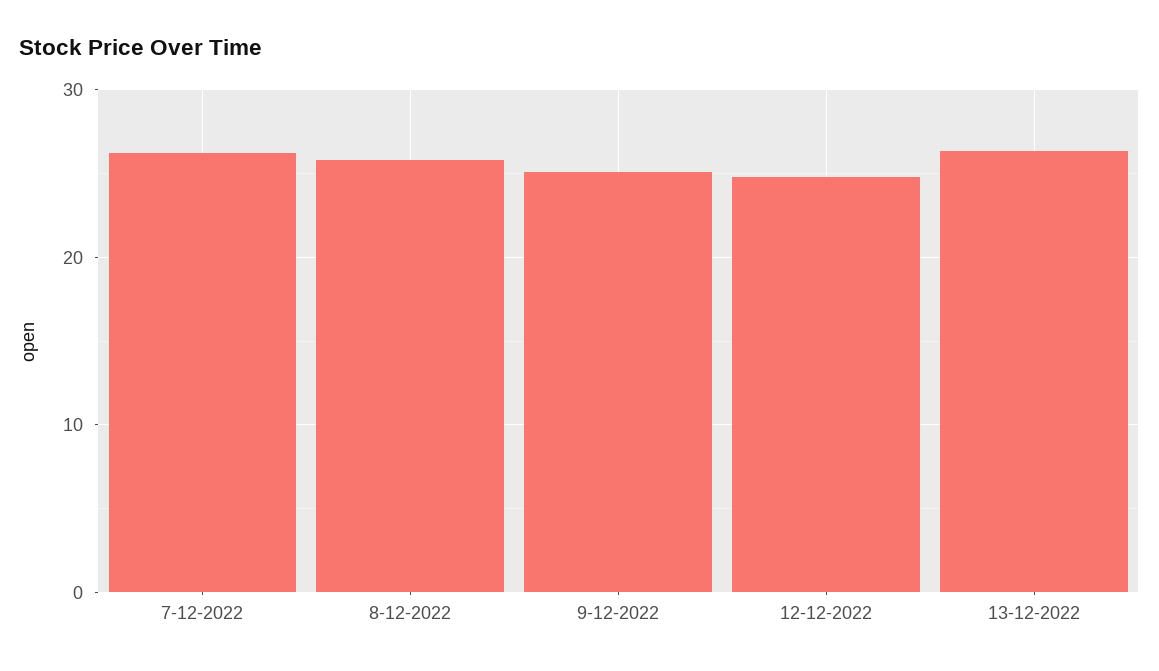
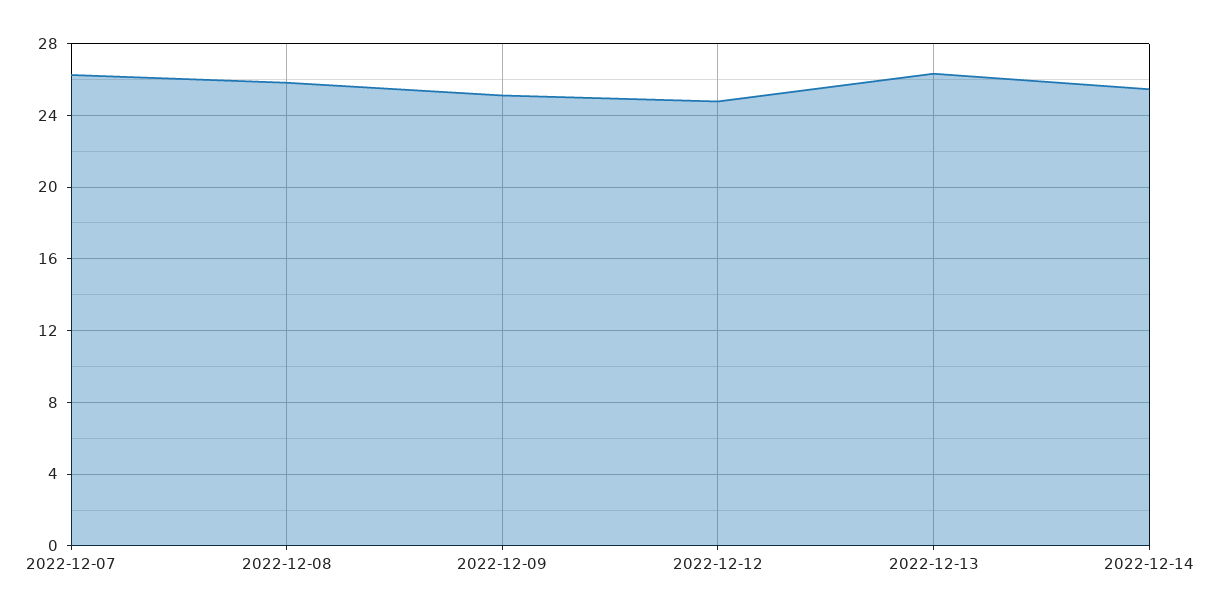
2022-12-14: none -> 25.5

